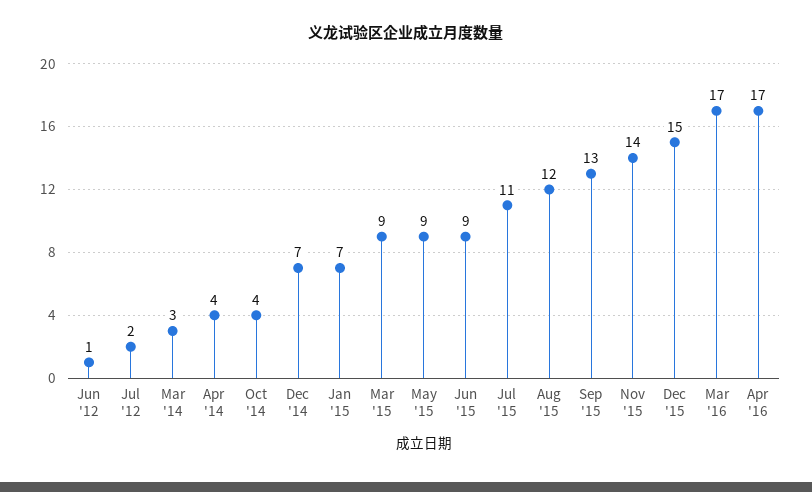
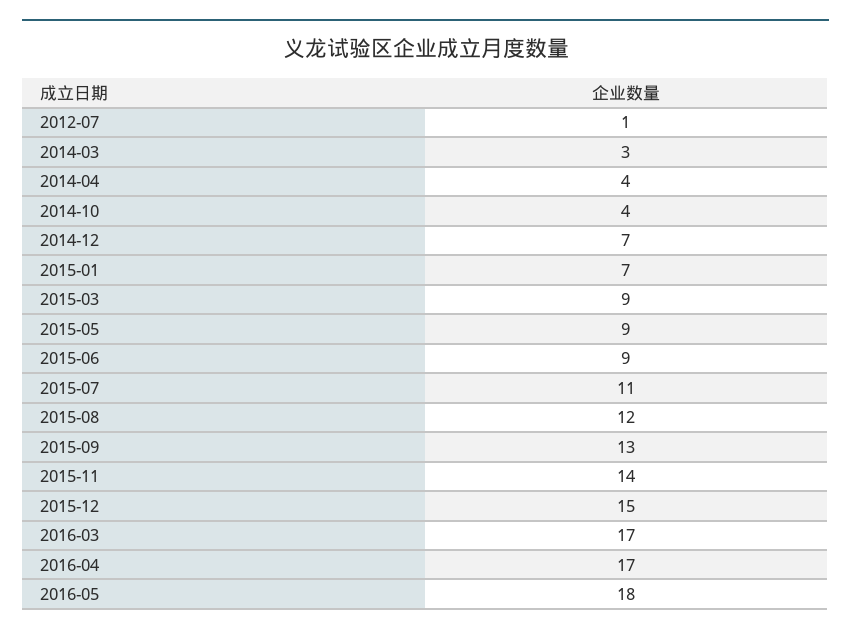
Jun '12: 1 -> none
Jul '12: 2 -> 1
2016-05: none -> 18

